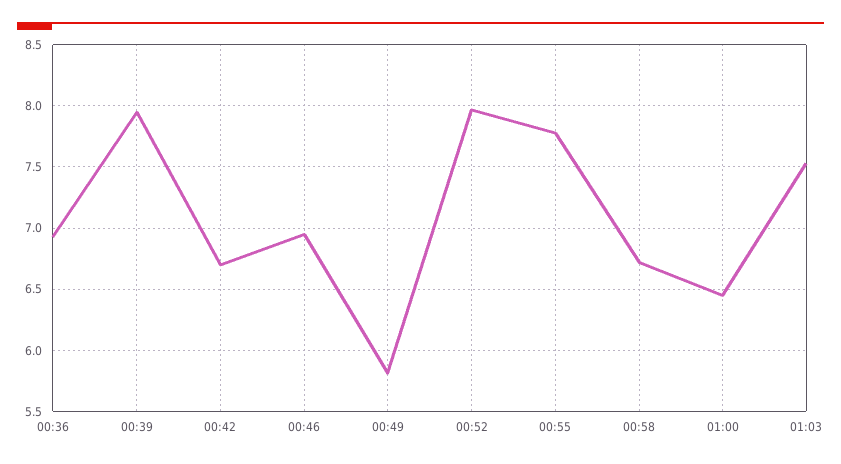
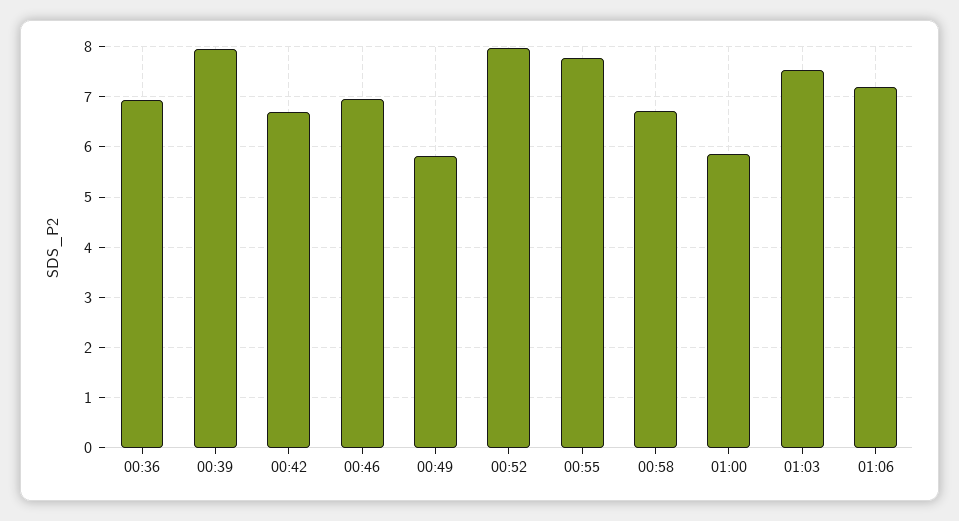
01:00: 6.45 -> 5.8
01:06: none -> 7.2

